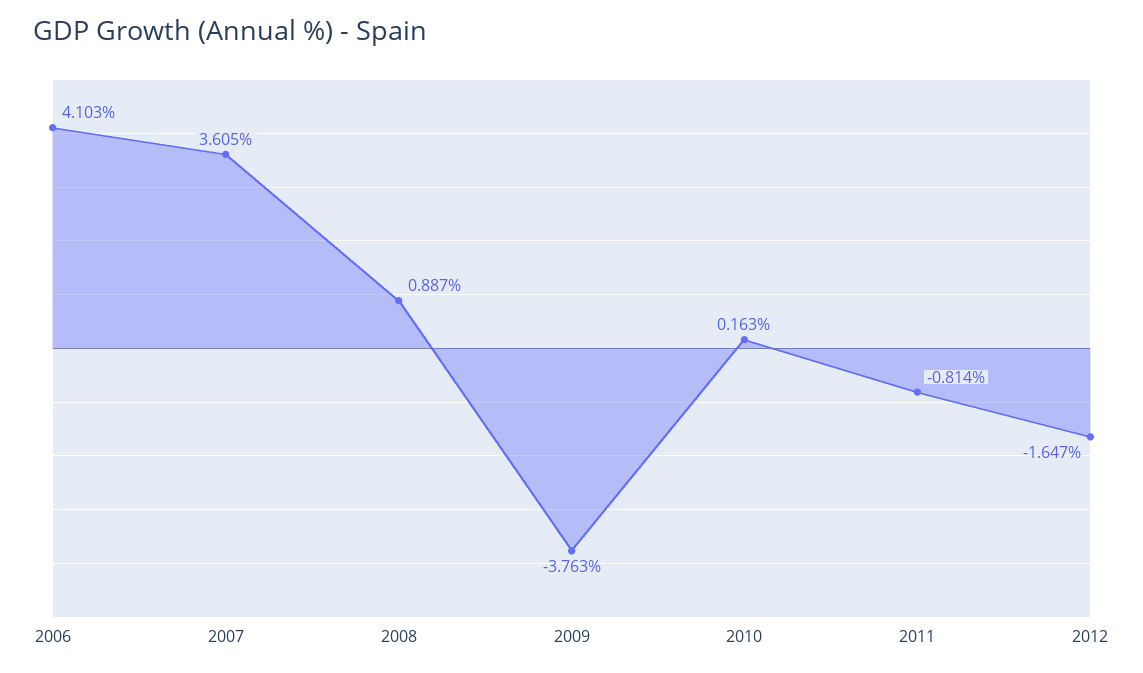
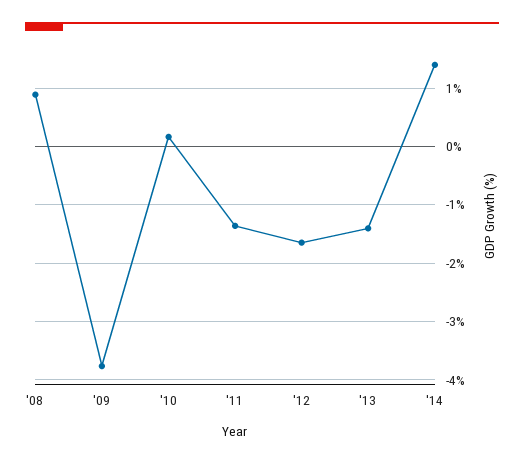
2006: 4.103 -> none
2007: 3.605 -> none
2011: -0.814 -> -1.4
'13: none -> -1.4
'14: none -> 1.4

